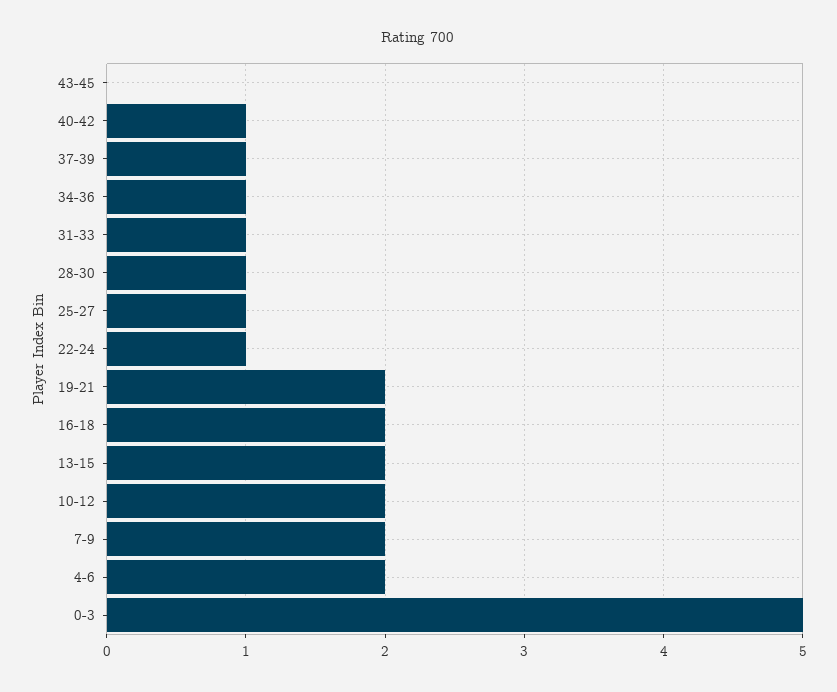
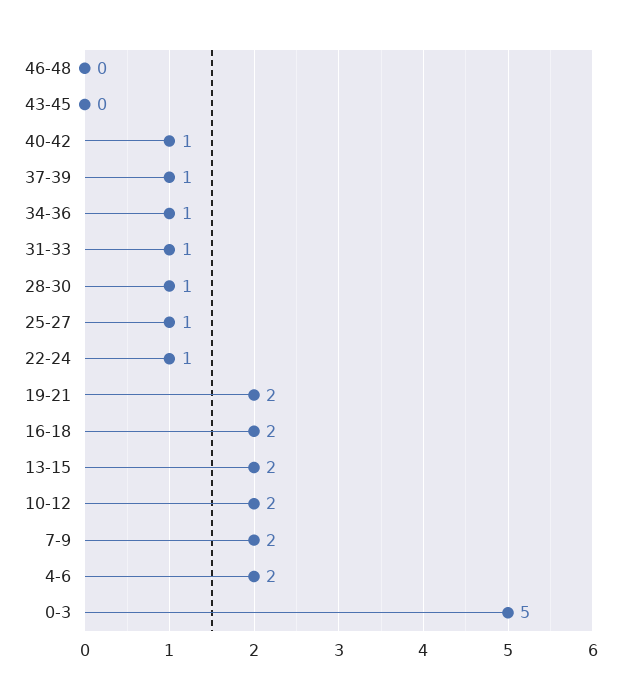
46-48: none -> 0

